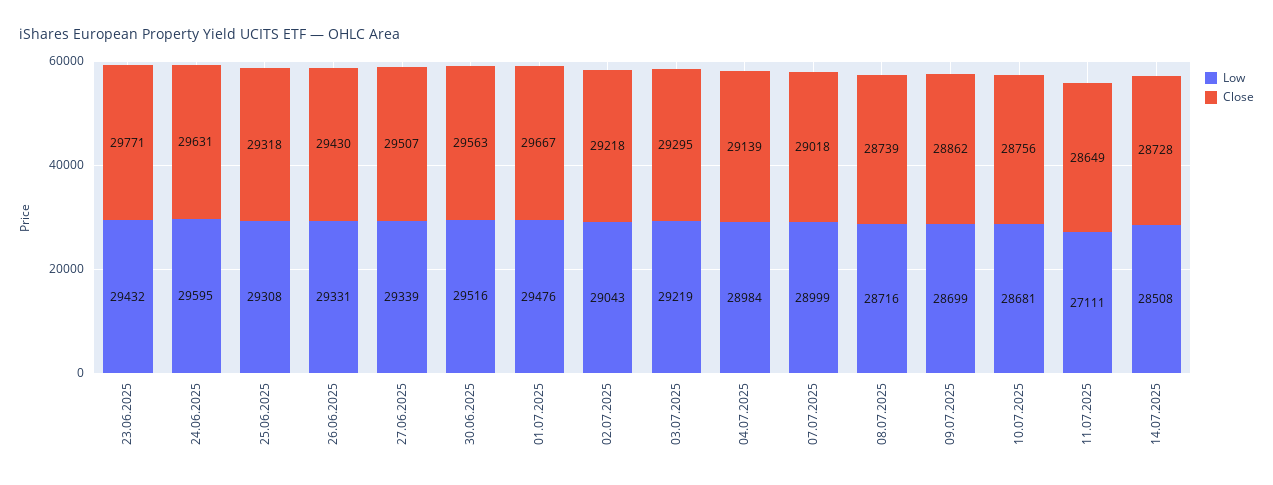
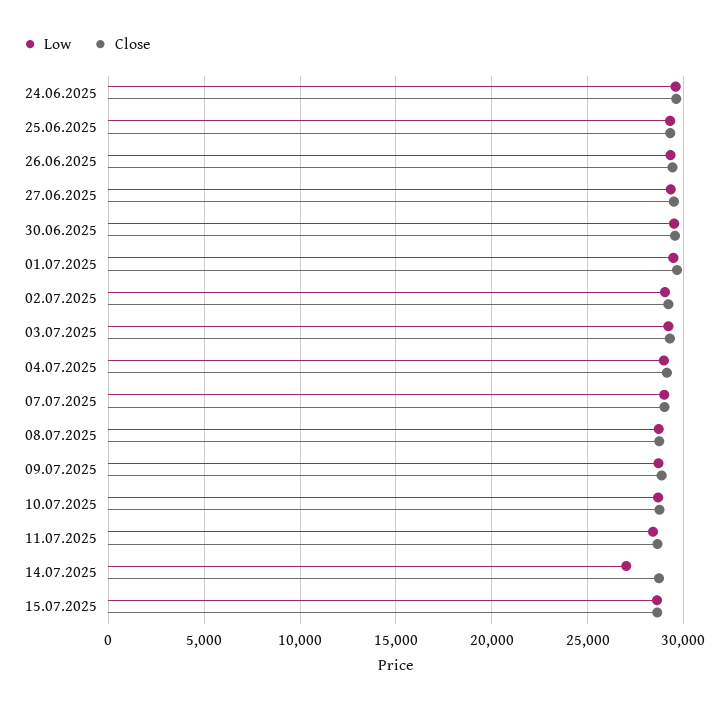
Low, 23.06.2025: 29432 -> none
Close, 23.06.2025: 29771 -> none
Low, 11.07.2025: 27111 -> 28500
Low, 14.07.2025: 28508 -> 27000
Low, 15.07.2025: none -> 28500
Close, 15.07.2025: none -> 28500

